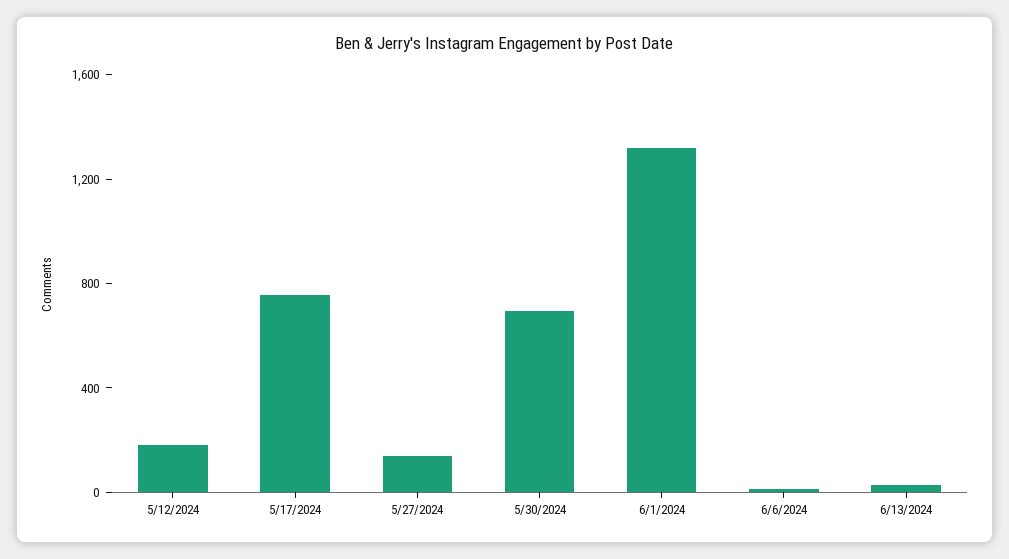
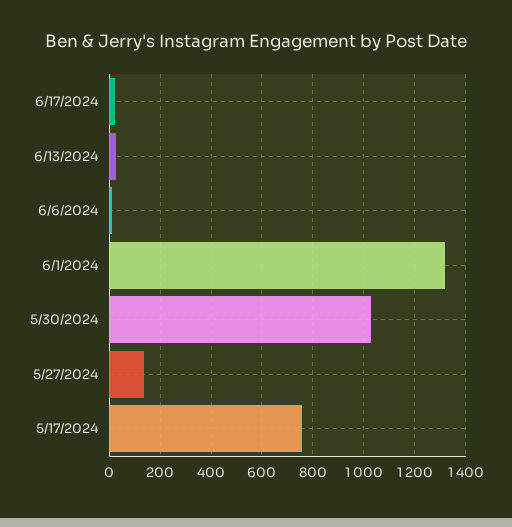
5/12/2024: 200 -> none
5/30/2024: 700 -> 1025
6/17/2024: none -> 25

